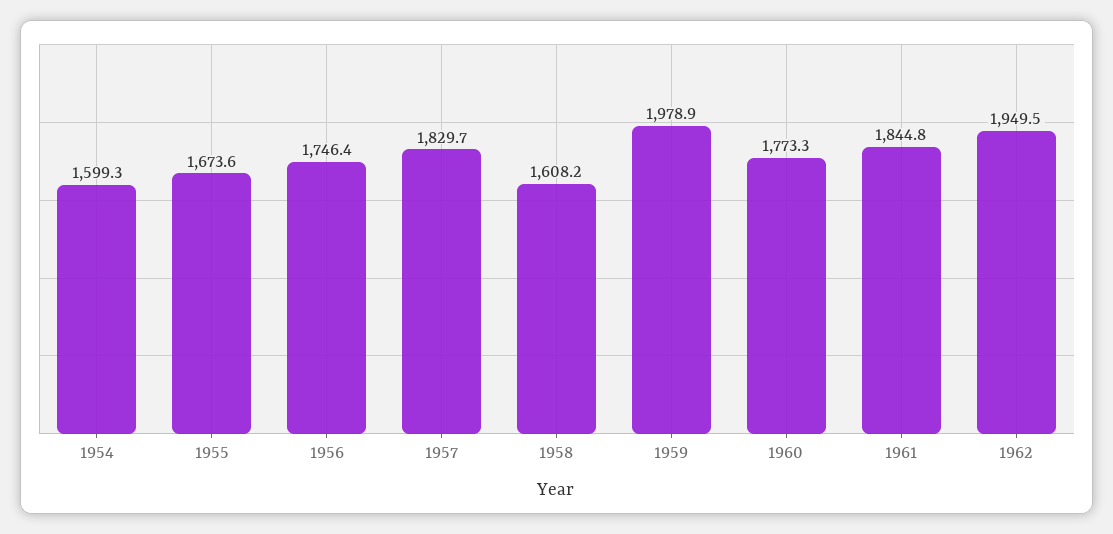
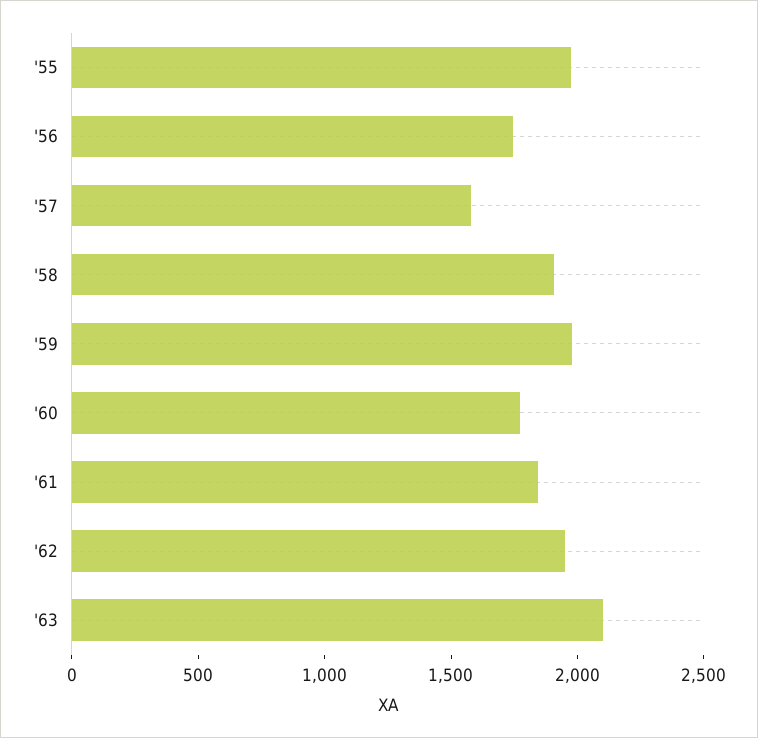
1954: 1599.3 -> none
1955: 1673.6 -> 2000
1957: 1829.7 -> 1600
1958: 1608.2 -> 1900
'63: none -> 2100

